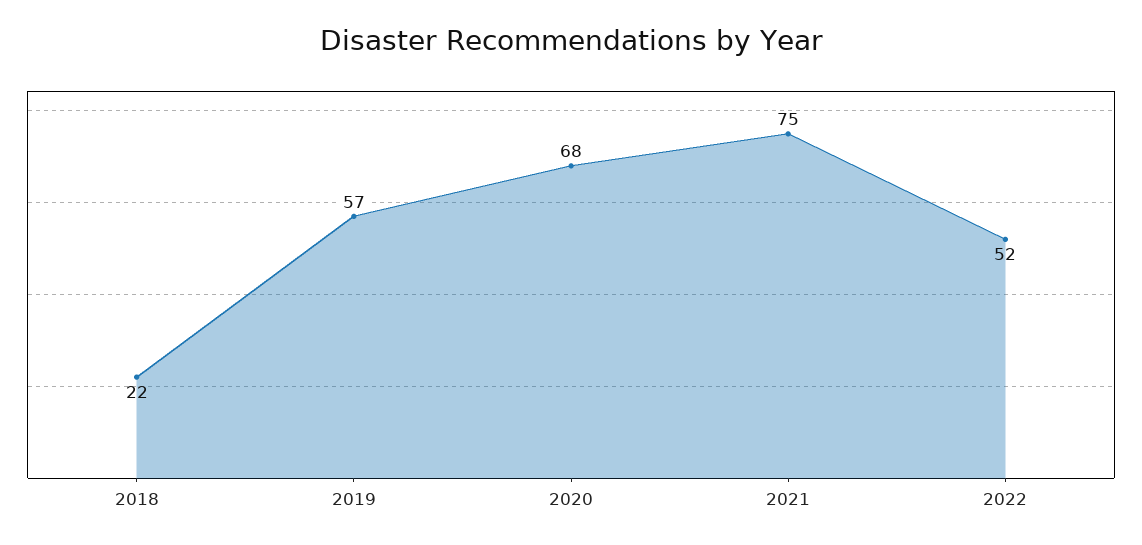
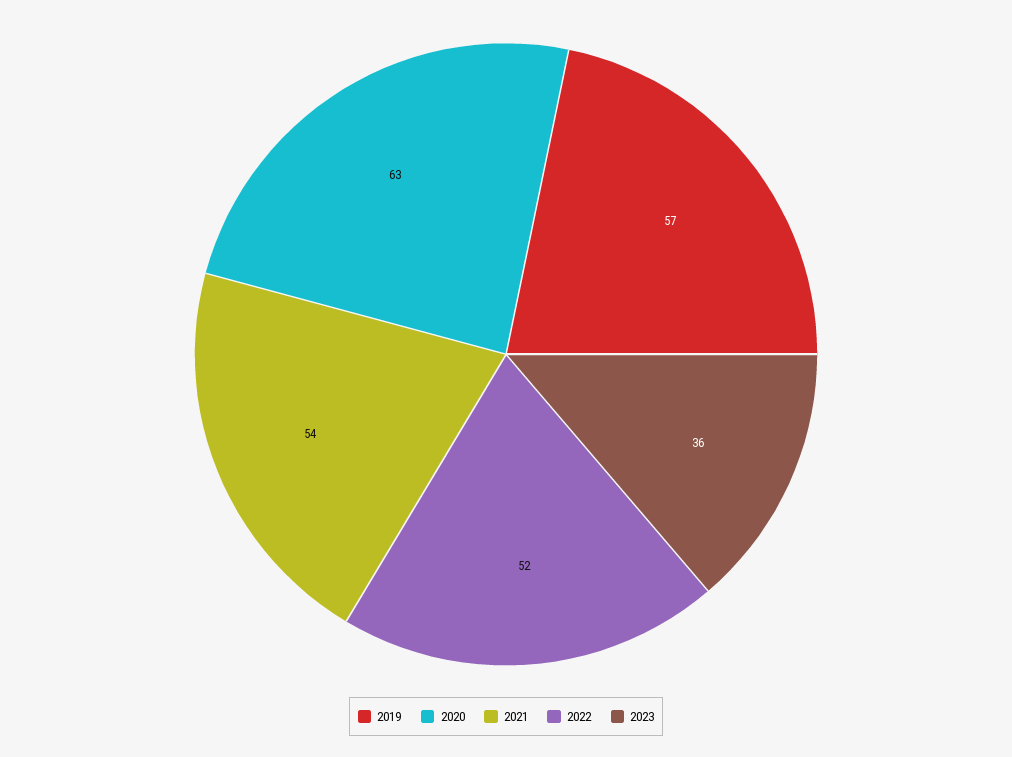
2018: 22 -> none
2020: 68 -> 63
2021: 75 -> 54
2023: none -> 36

